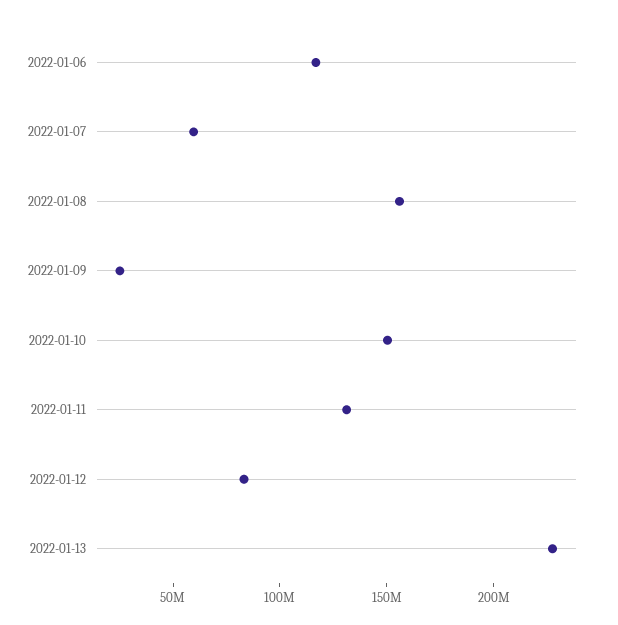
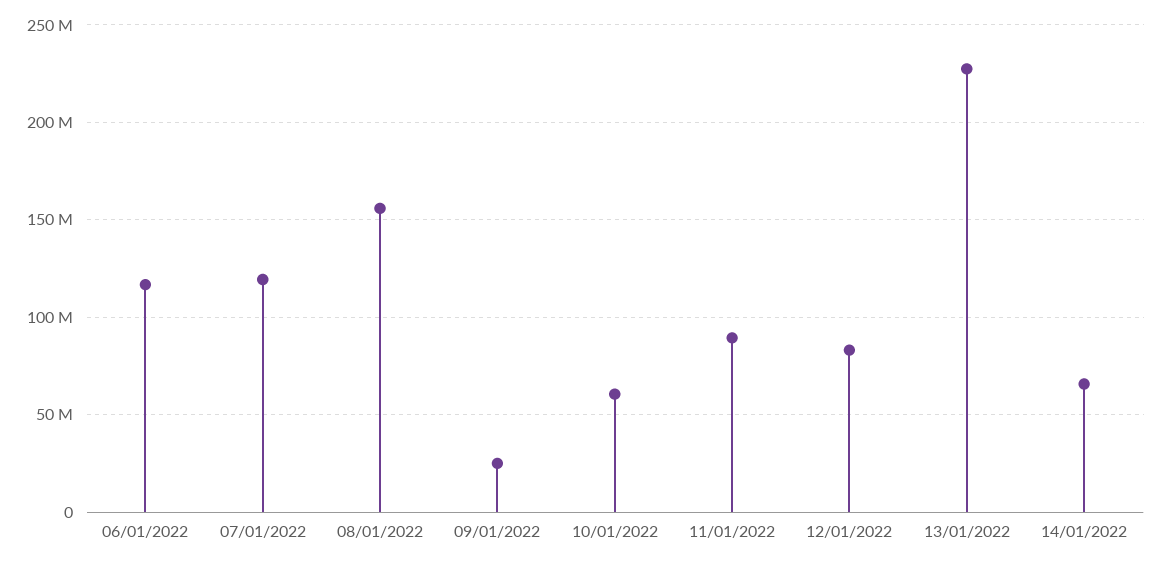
2022-01-07: 60000000 -> 120000000
2022-01-10: 150000000 -> 60000000
2022-01-11: 130000000 -> 90000000
14/01/2022: none -> 65000000

